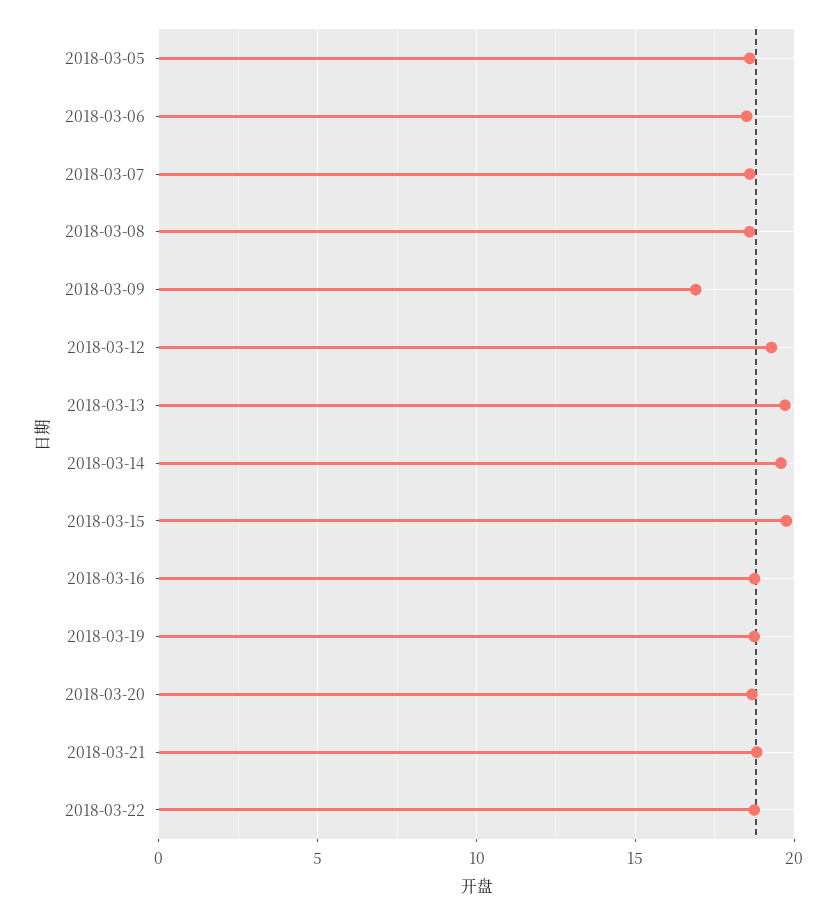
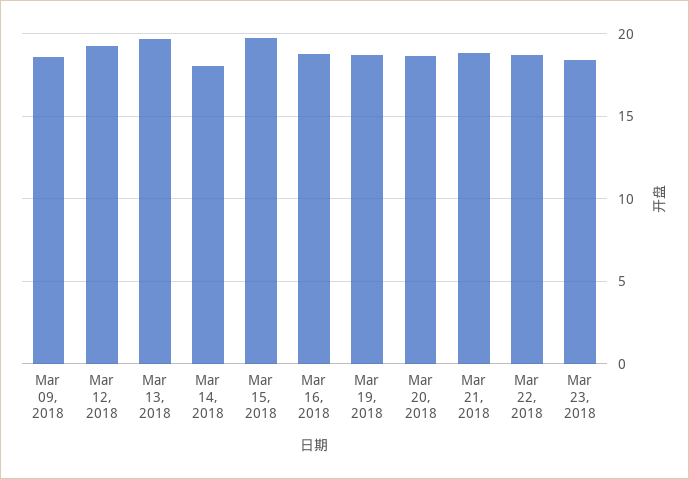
2018-03-05: 18.5 -> none
2018-03-06: 18.5 -> none
2018-03-07: 18.5 -> none
2018-03-08: 18.5 -> none
2018-03-09: 17 -> 18.5
2018-03-14: 19.5 -> 18
Mar 23, 2018: none -> 18.5

